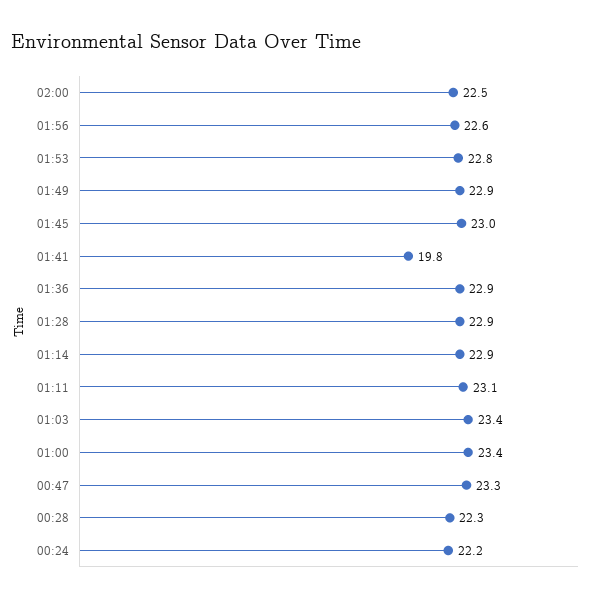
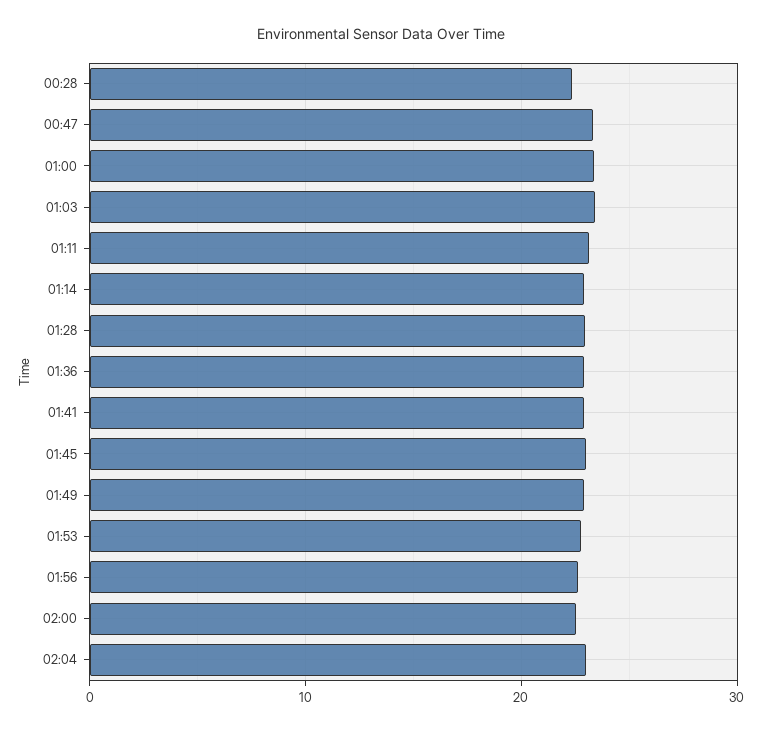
01:41: 19.8 -> 23
00:24: 22.2 -> none
02:04: none -> 23

